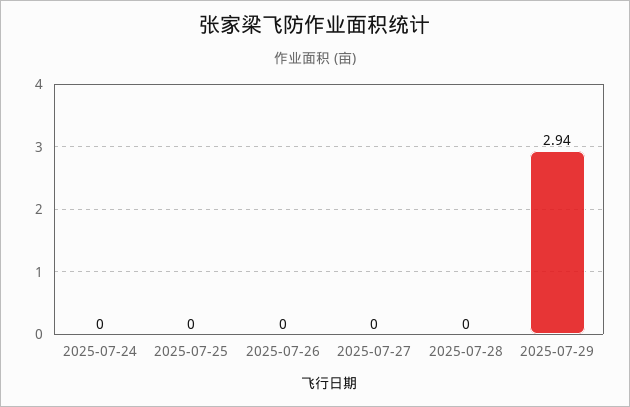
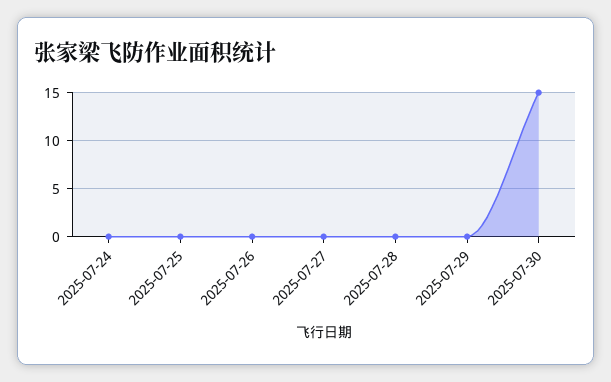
2025-07-29: 2.94 -> 0
2025-07-30: none -> 15

